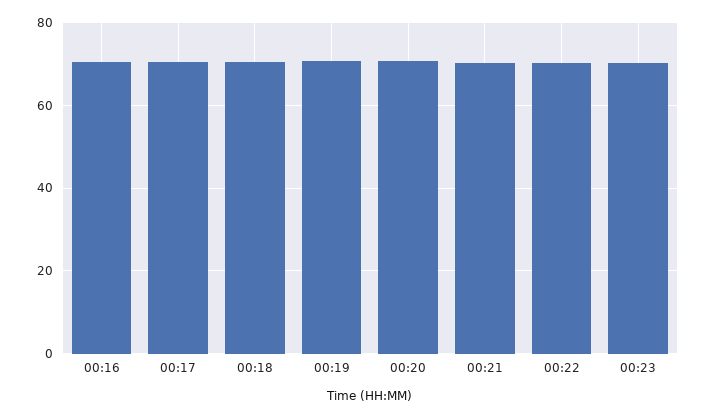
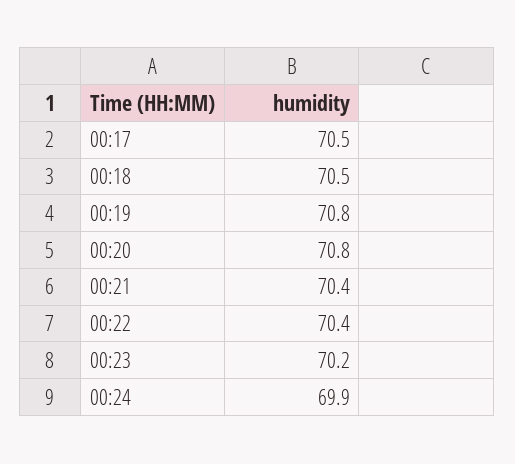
00:16: 70 -> none
00:24: none -> 69.9

